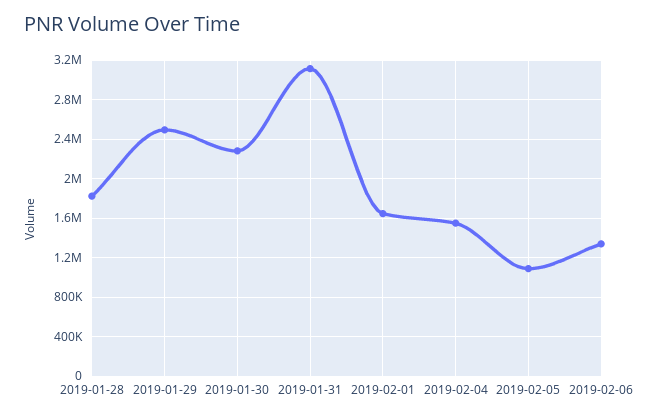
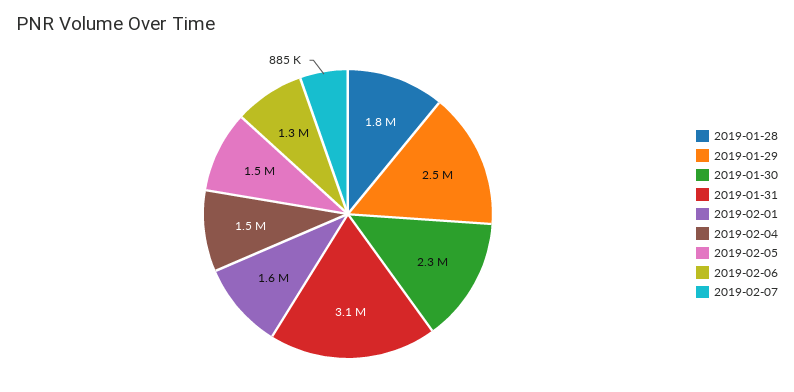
2019-02-05: 1100000 -> 1500000
2019-02-07: none -> 885000

